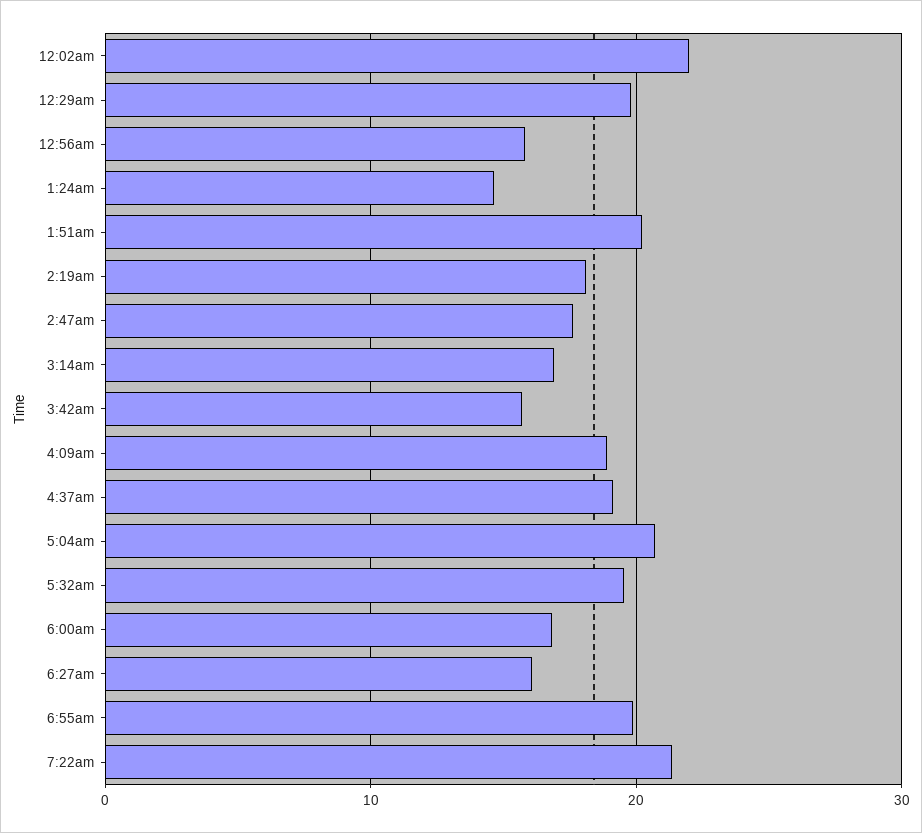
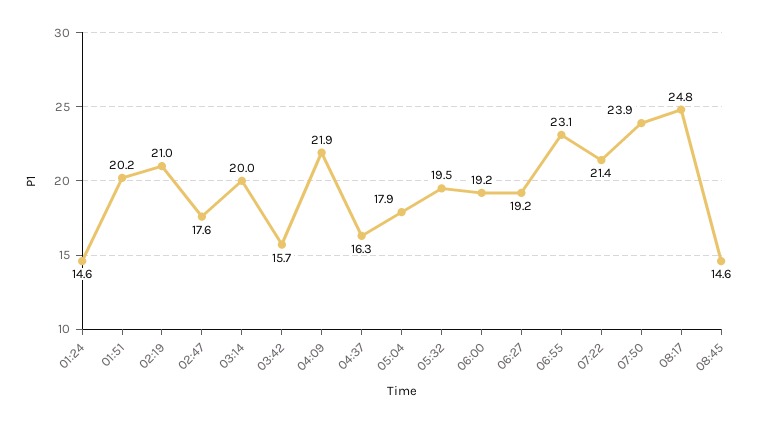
12:02am: 22 -> none
12:29am: 20 -> none
12:56am: 16 -> none
2:19am: 18 -> 21
3:14am: 17 -> 20
4:09am: 19 -> 21.9
4:37am: 19 -> 16.3
5:04am: 21 -> 17.9
6:00am: 17 -> 19.2
6:27am: 16 -> 19.2
6:55am: 20 -> 23.1
07:50: none -> 23.9
08:17: none -> 24.8
08:45: none -> 14.6

